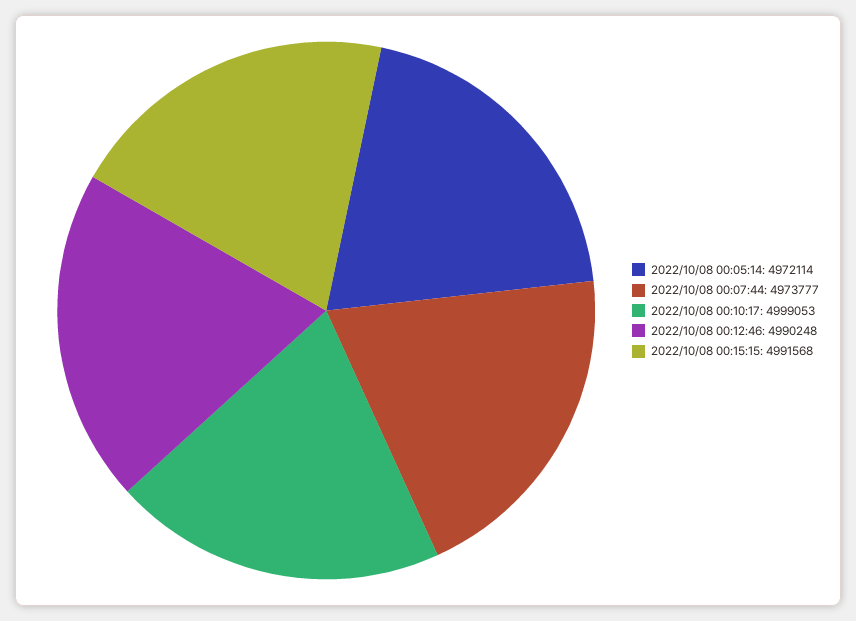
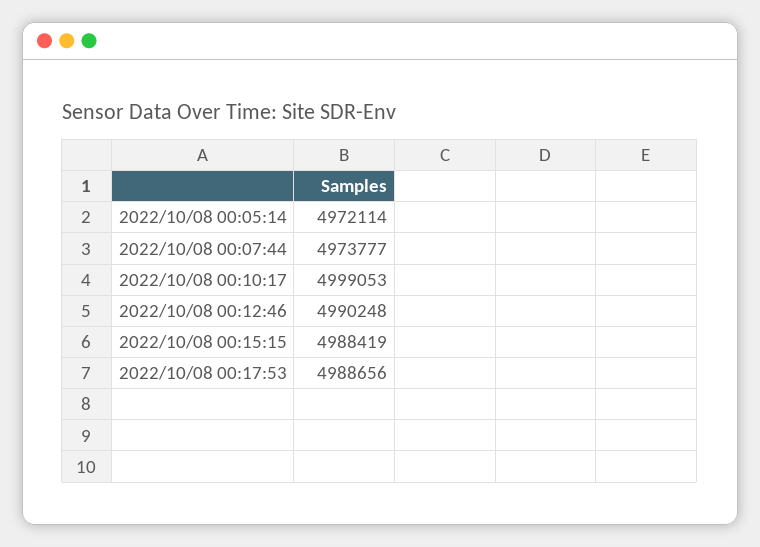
2022/10/08 00:15:15: 4991568 -> 4988419
2022/10/08 00:17:53: none -> 4988656

